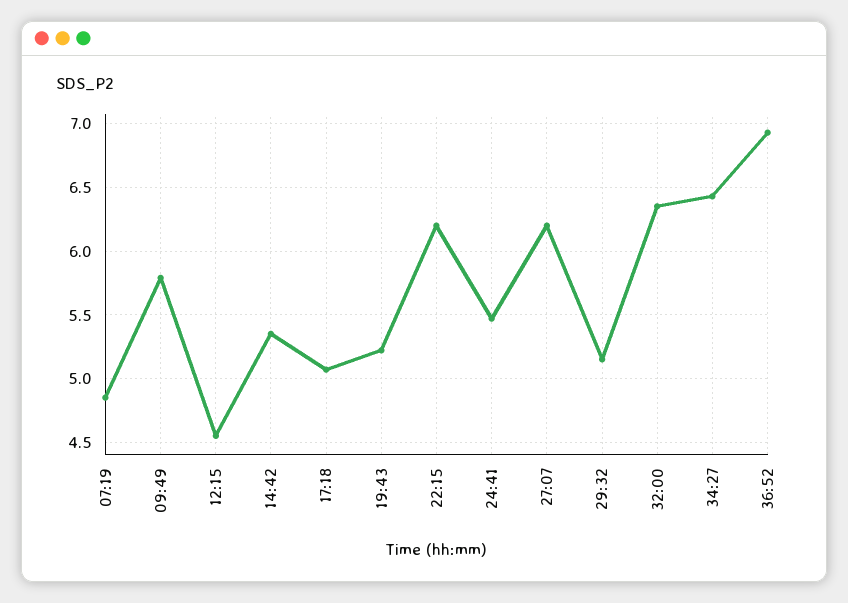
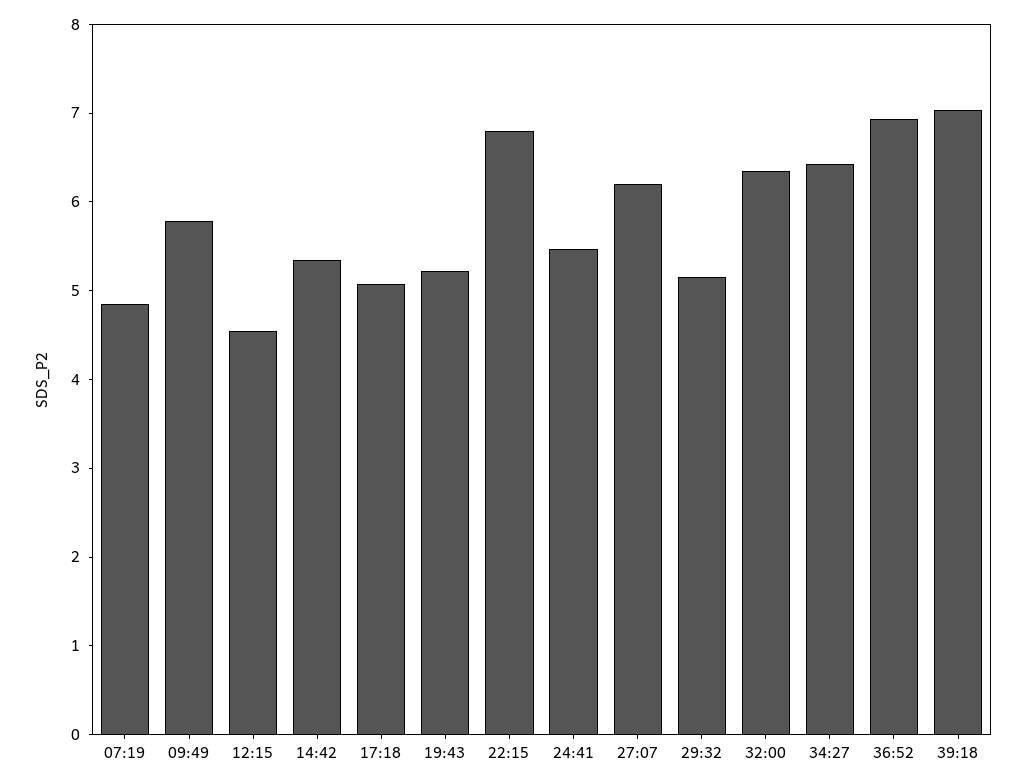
22:15: 6.2 -> 6.8
39:18: none -> 7

